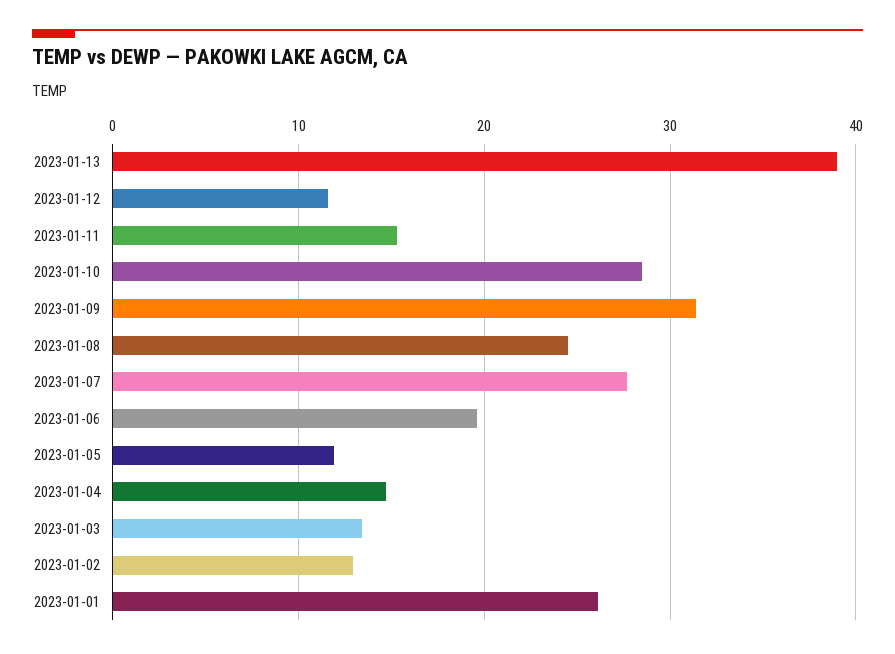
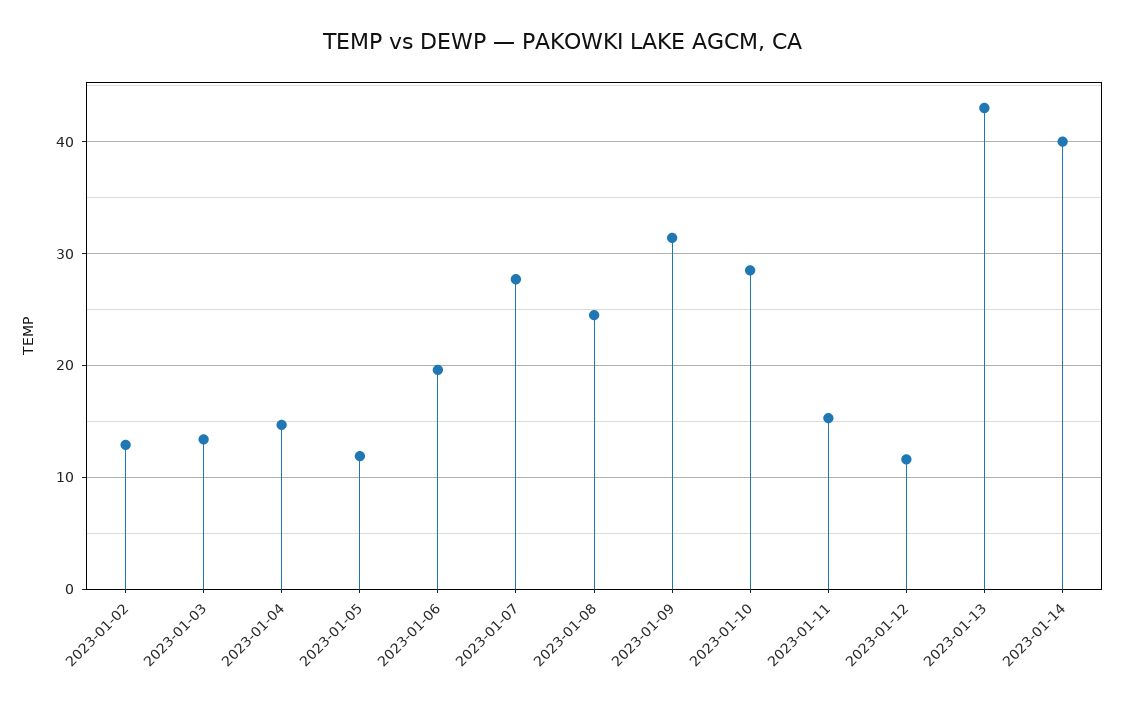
2023-01-13: 39 -> 43
2023-01-01: 26 -> none
2023-01-14: none -> 40

